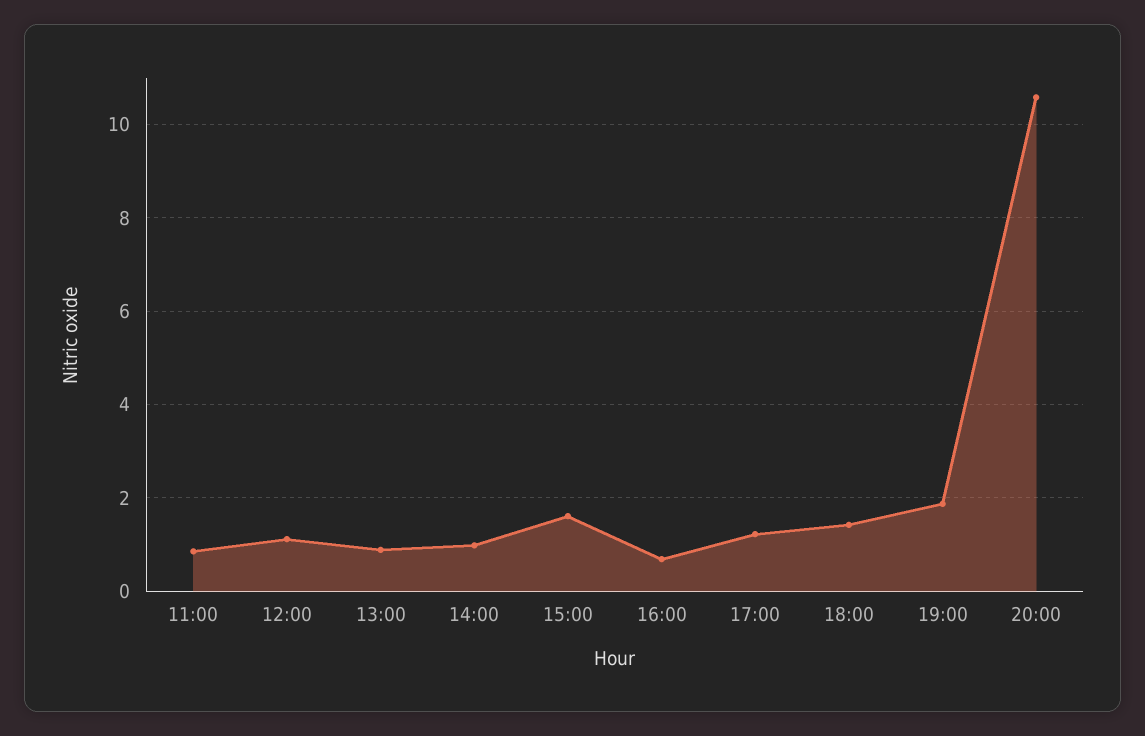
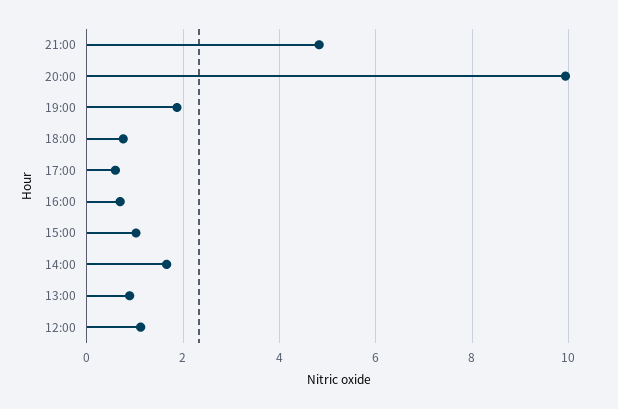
11:00: 0.8 -> none
14:00: 1 -> 1.6
15:00: 1.6 -> 1
17:00: 1.2 -> 0.6
18:00: 1.4 -> 0.8
20:00: 10.6 -> 10
21:00: none -> 4.8

